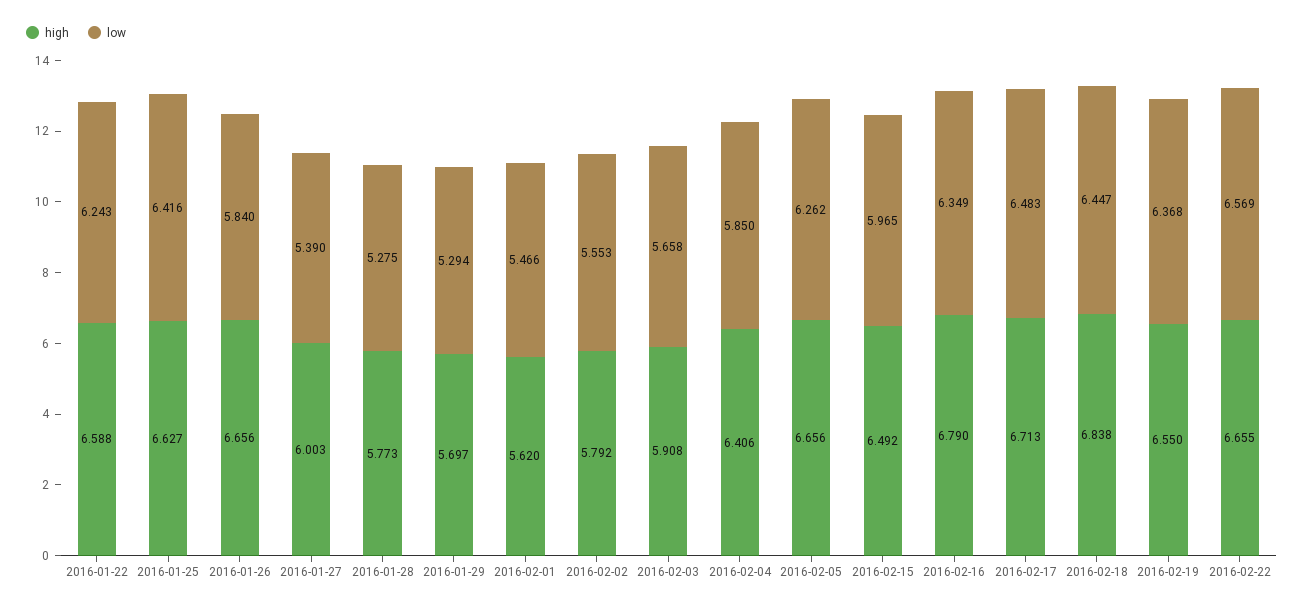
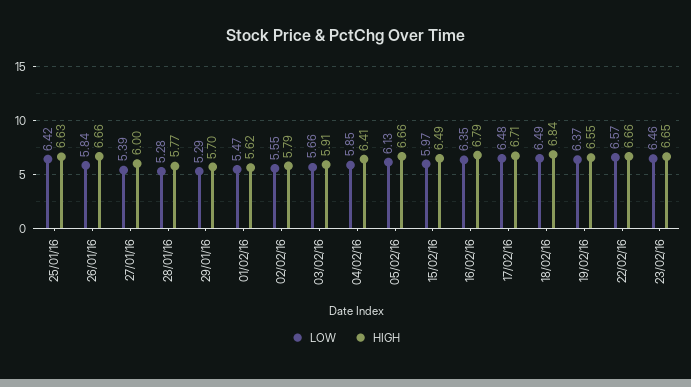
high, 2016-01-22: 6.588 -> none
low, 2016-01-22: 6.243 -> none
low, 2016-02-05: 6.262 -> 6.13
low, 2016-02-18: 6.447 -> 6.49
low, 23/02/16: none -> 6.46
high, 23/02/16: none -> 6.65

